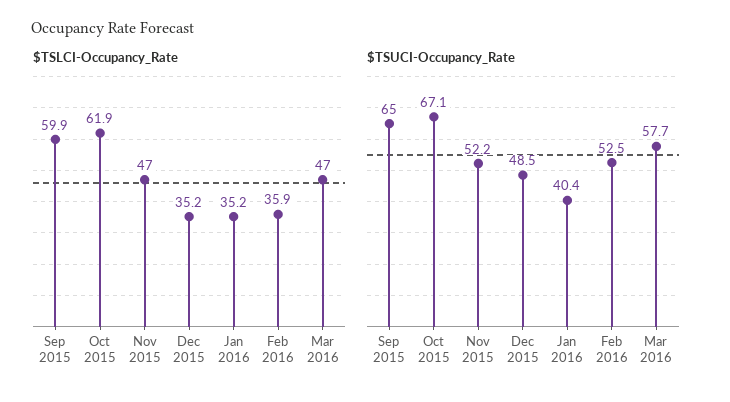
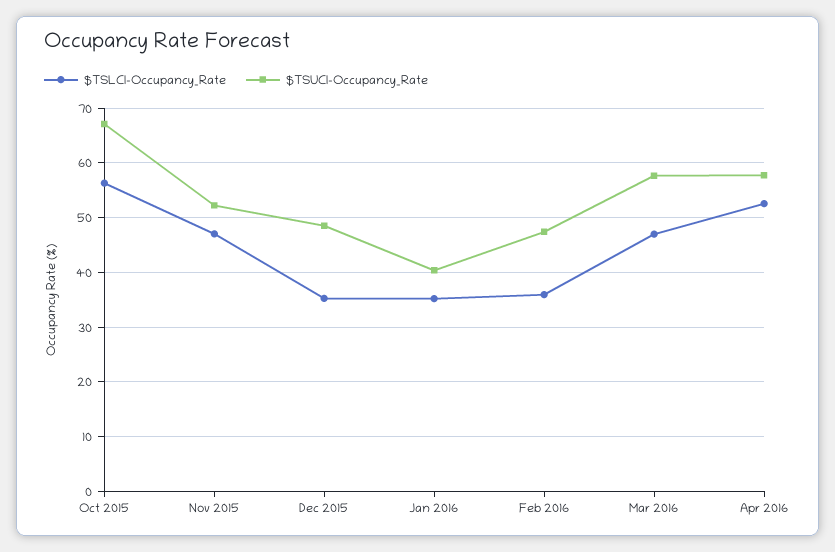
$TSLCI-Occupancy_Rate, Sep 2015: 59.9 -> none
$TSLCI-Occupancy_Rate, Oct 2015: 61.9 -> 56
$TSUCI-Occupancy_Rate, Sep 2015: 65 -> none
$TSUCI-Occupancy_Rate, Feb 2016: 52.5 -> 48
$TSLCI-Occupancy_Rate, Apr 2016: none -> 52
$TSUCI-Occupancy_Rate, Apr 2016: none -> 58

